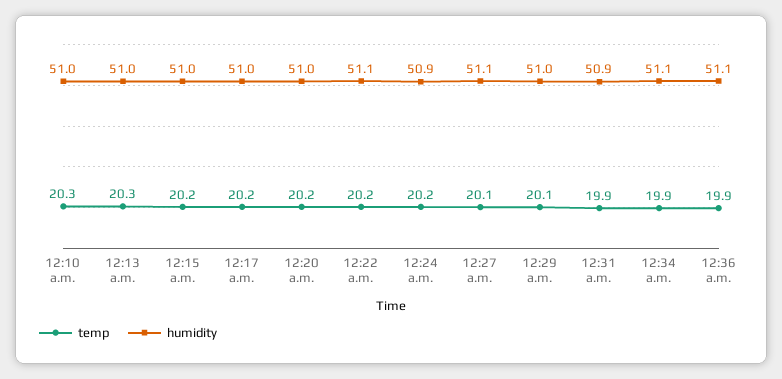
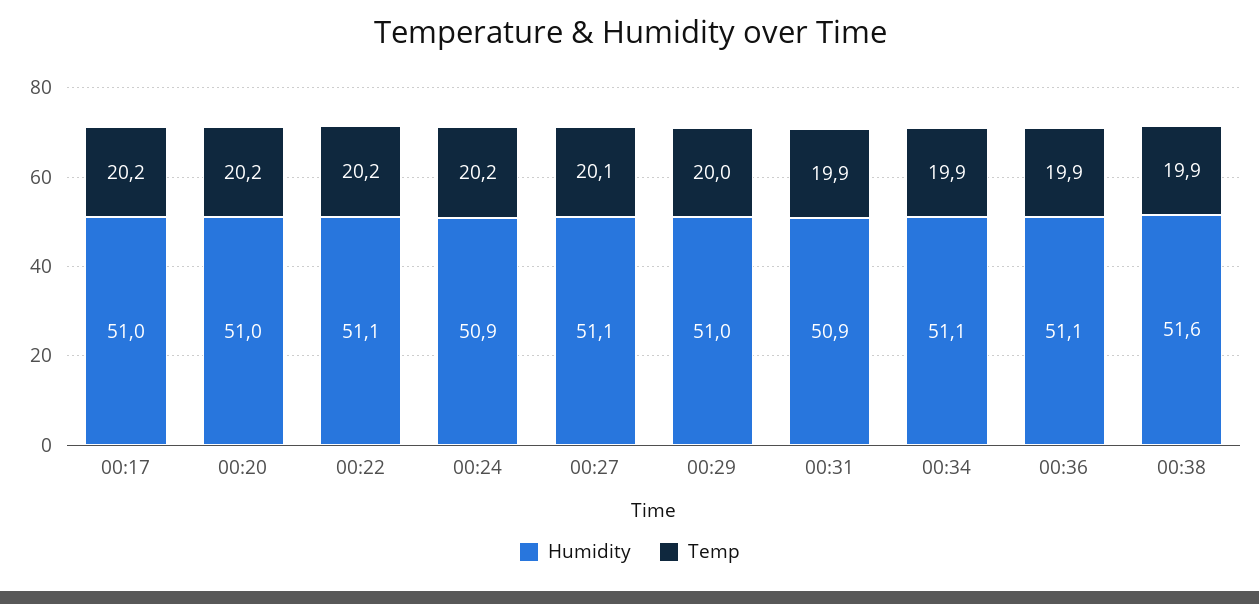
temp, 12:10 a.m.: 20.3 -> none
humidity, 12:10 a.m.: 51 -> none
temp, 12:13 a.m.: 20.3 -> none
humidity, 12:13 a.m.: 51 -> none
temp, 12:15 a.m.: 20.2 -> none
humidity, 12:15 a.m.: 51 -> none
temp, 12:29 a.m.: 20.1 -> 20
humidity, 00:38: none -> 51.6
temp, 00:38: none -> 19.9

